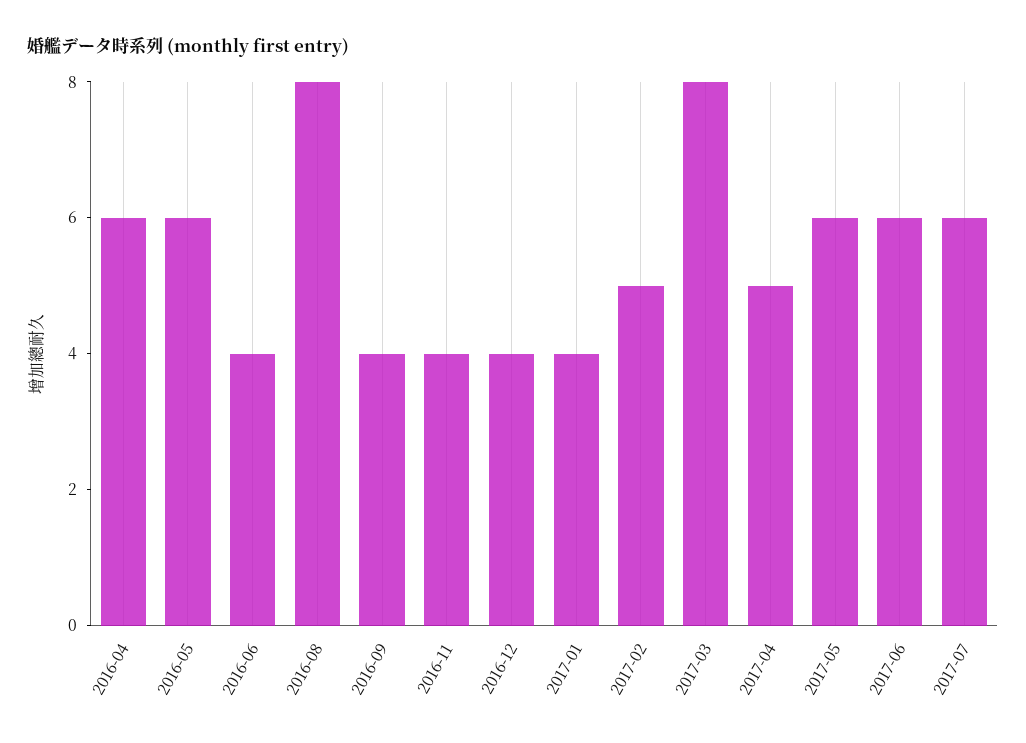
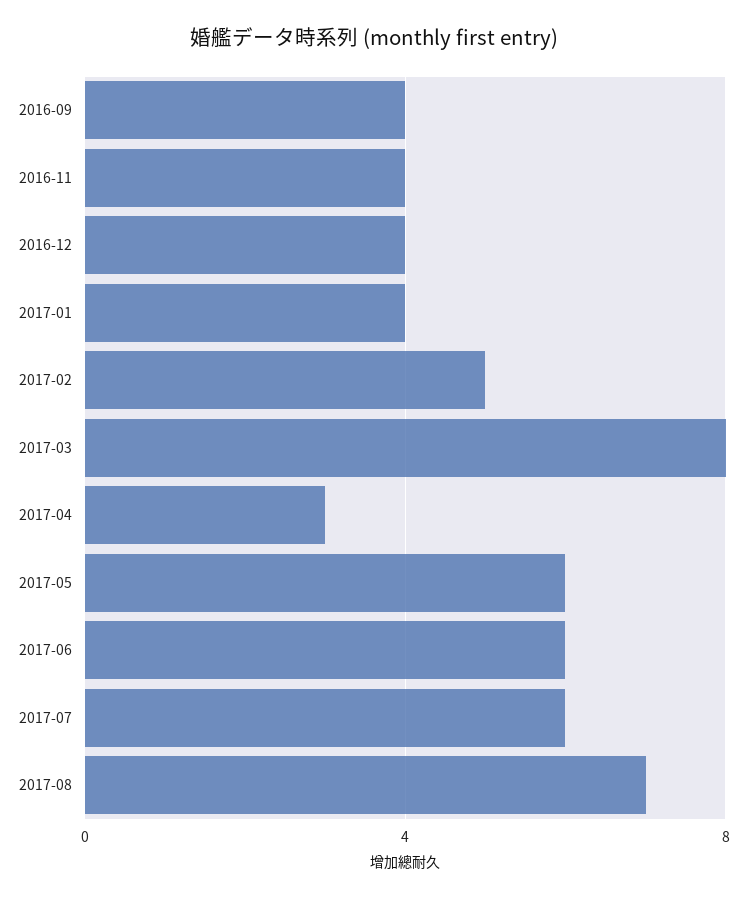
2016-04: 6 -> none
2016-05: 6 -> none
2016-06: 4 -> none
2016-08: 8 -> none
2017-04: 5 -> 3
2017-08: none -> 7

